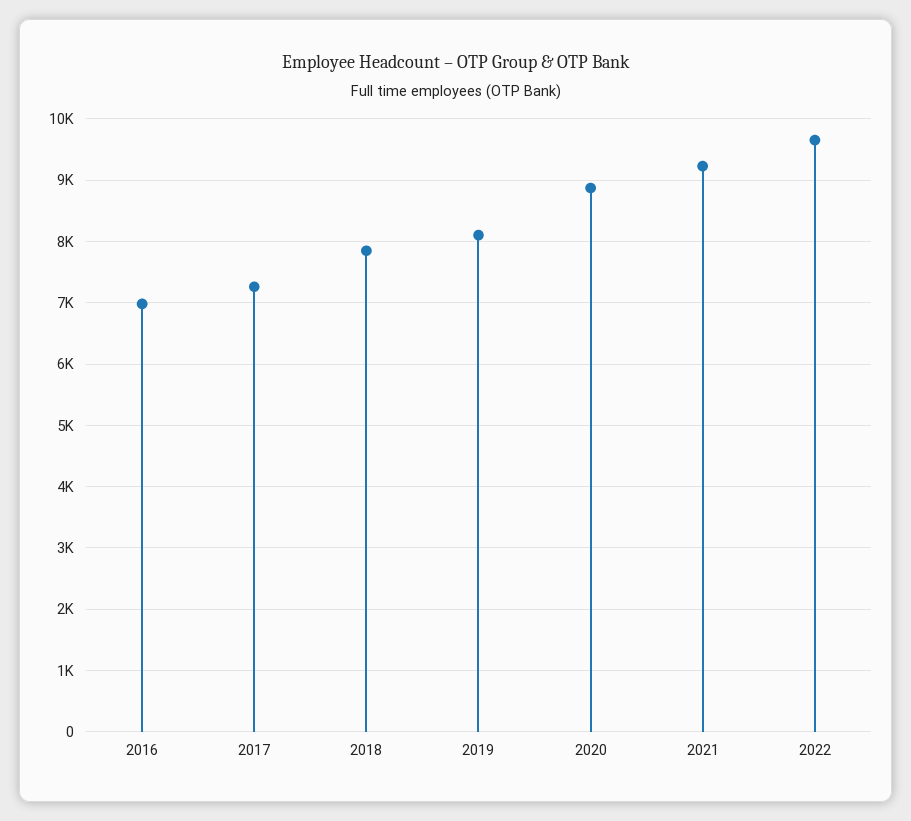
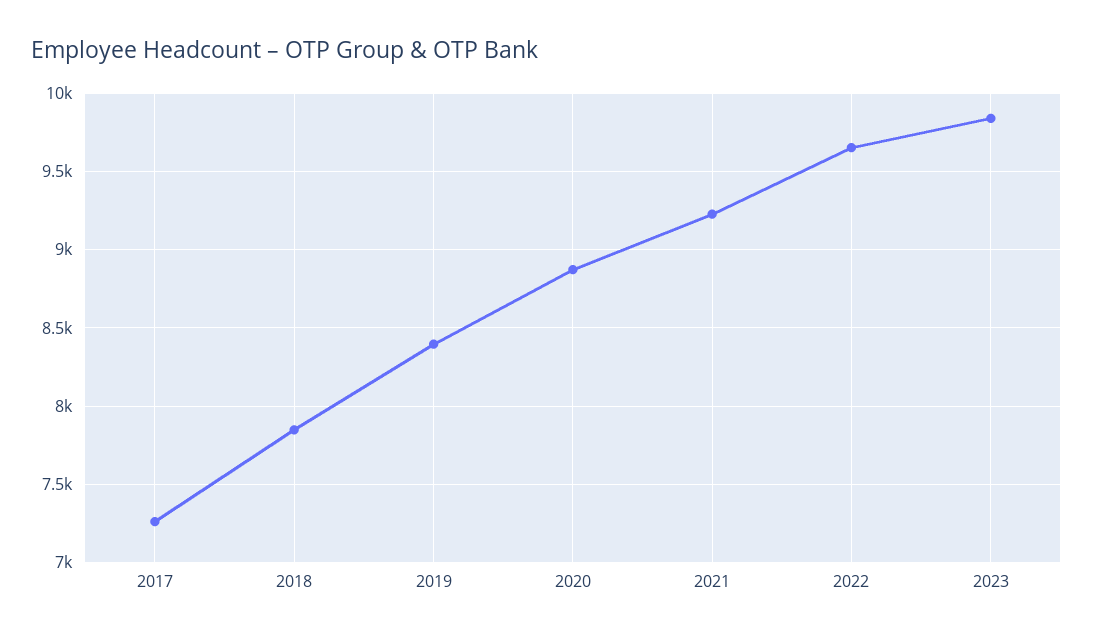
2016: 7000 -> none
2019: 8100 -> 8400
2023: none -> 9850

